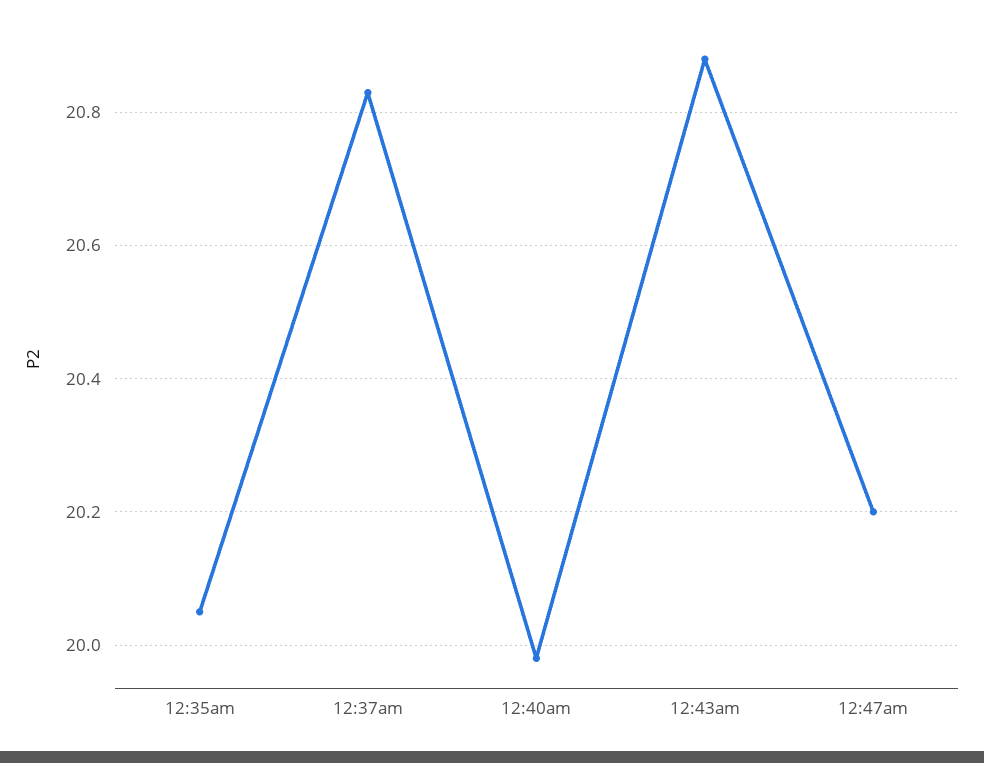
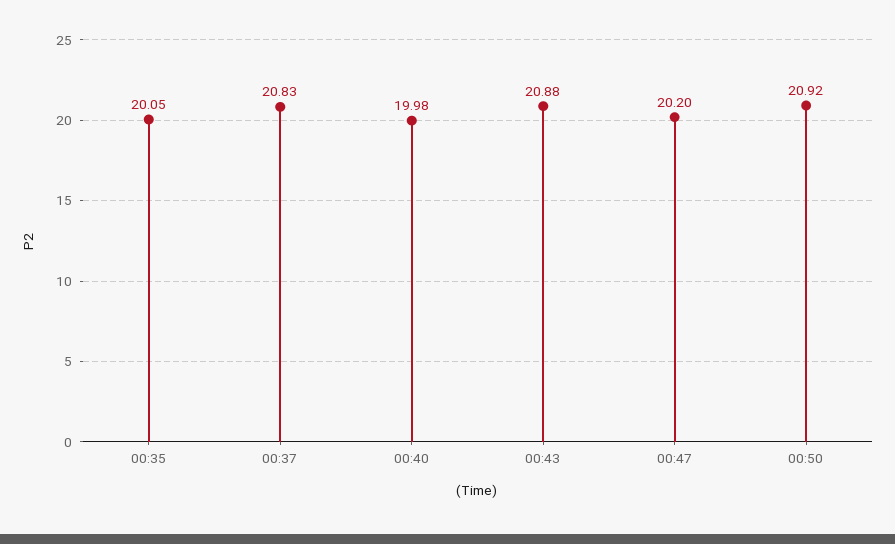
00:50: none -> 20.92

